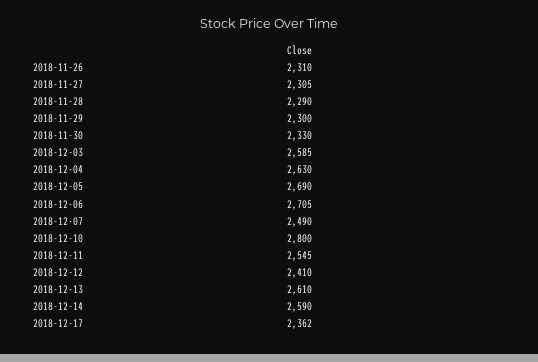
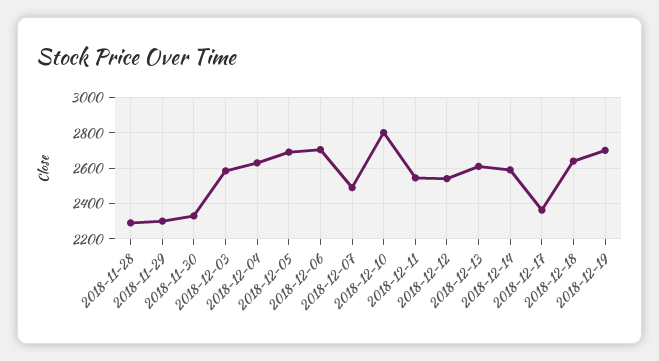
2018-11-26: 2310 -> none
2018-11-27: 2305 -> none
2018-12-12: 2410 -> 2550
2018-12-18: none -> 2650
2018-12-19: none -> 2700

